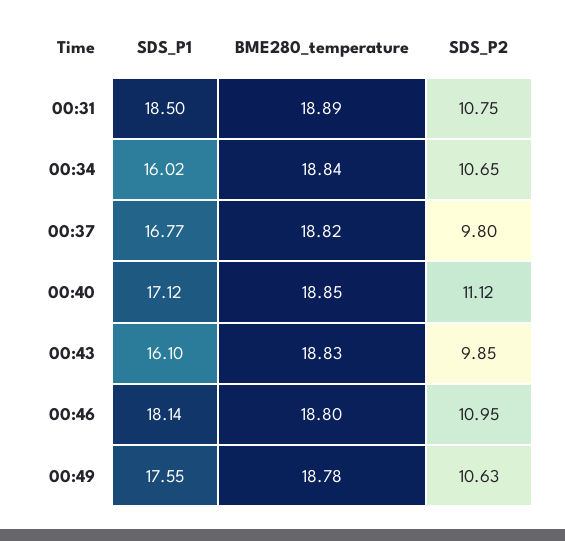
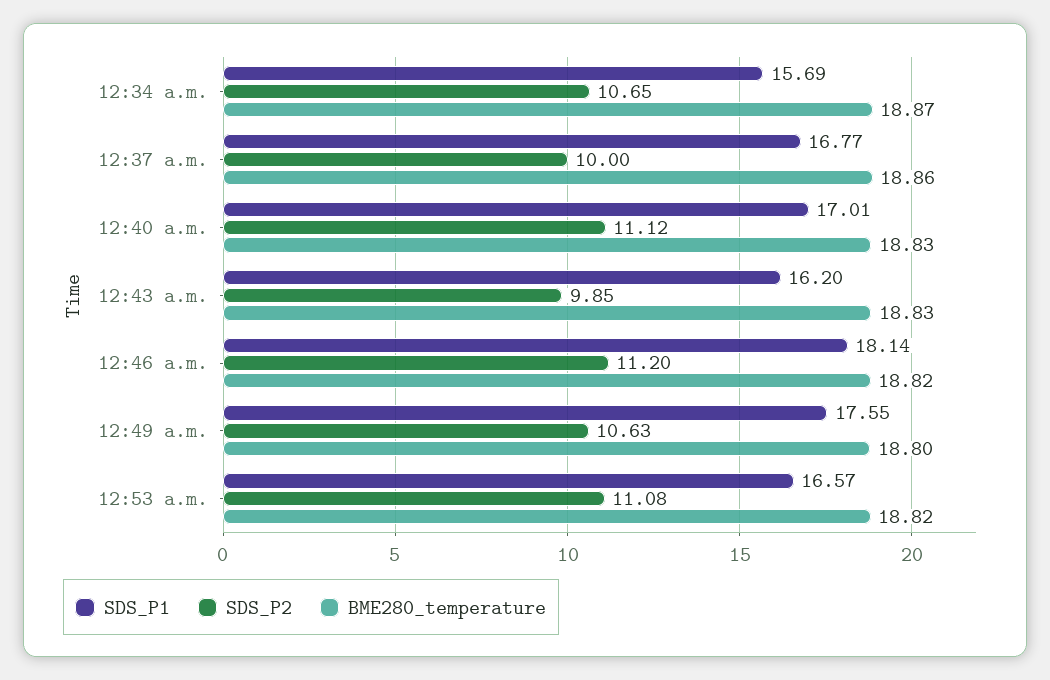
SDS_P1, 00:31: 18.5 -> none
BME280_temperature, 00:31: 18.89 -> none
SDS_P2, 00:31: 10.75 -> none
SDS_P1, 00:34: 16.02 -> 15.69
BME280_temperature, 00:34: 18.84 -> 18.87
BME280_temperature, 00:37: 18.82 -> 18.86
SDS_P2, 00:37: 9.8 -> 10
SDS_P1, 00:40: 17.12 -> 17.01
BME280_temperature, 00:40: 18.85 -> 18.83
SDS_P1, 00:43: 16.1 -> 16.2
BME280_temperature, 00:46: 18.8 -> 18.82
SDS_P2, 00:46: 10.95 -> 11.2
BME280_temperature, 00:49: 18.78 -> 18.8
SDS_P1, 12:53 a.m.: none -> 16.57
SDS_P2, 12:53 a.m.: none -> 11.08
BME280_temperature, 12:53 a.m.: none -> 18.82

